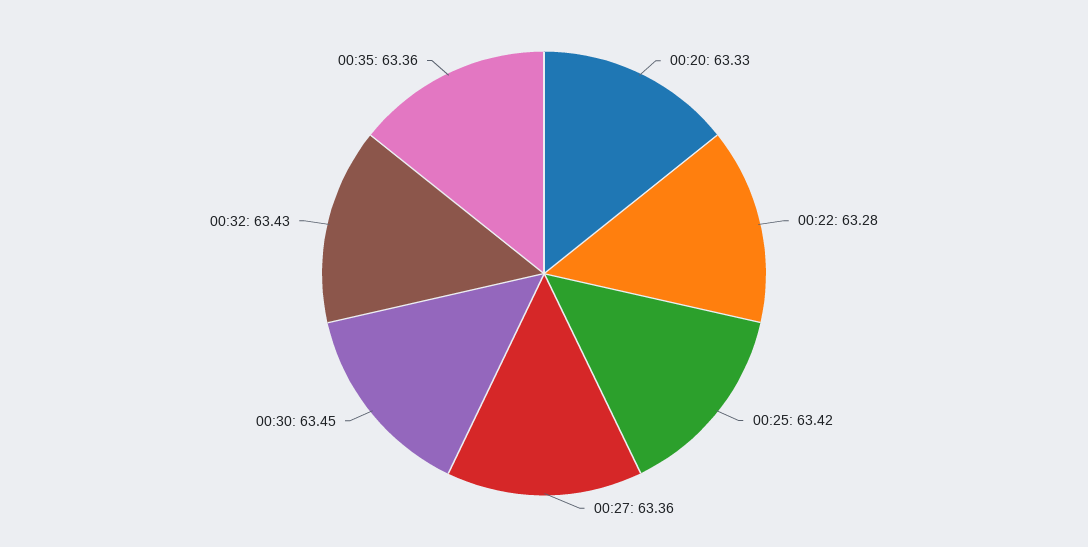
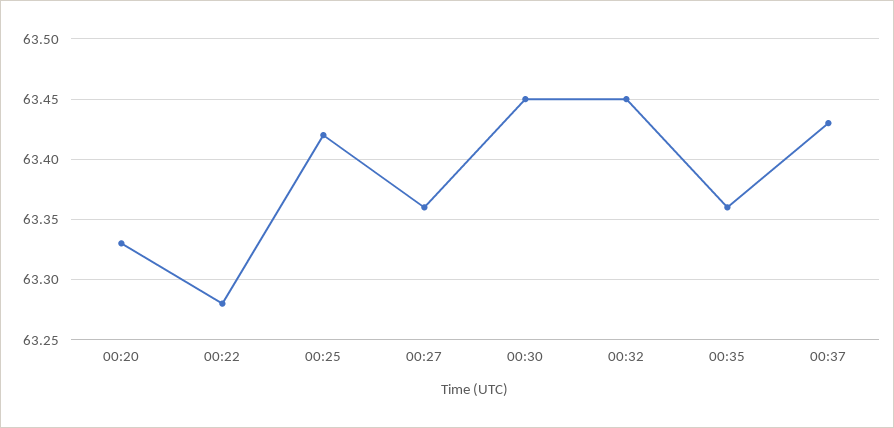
00:32: 63.43 -> 63.45
00:37: none -> 63.43

